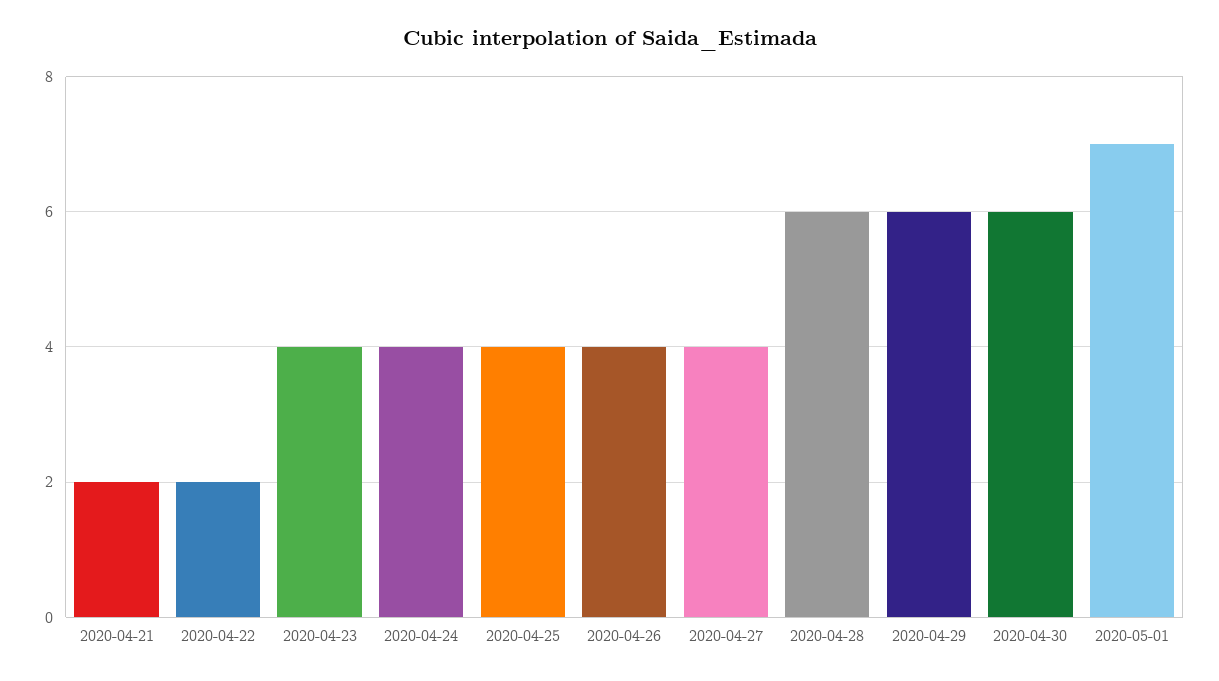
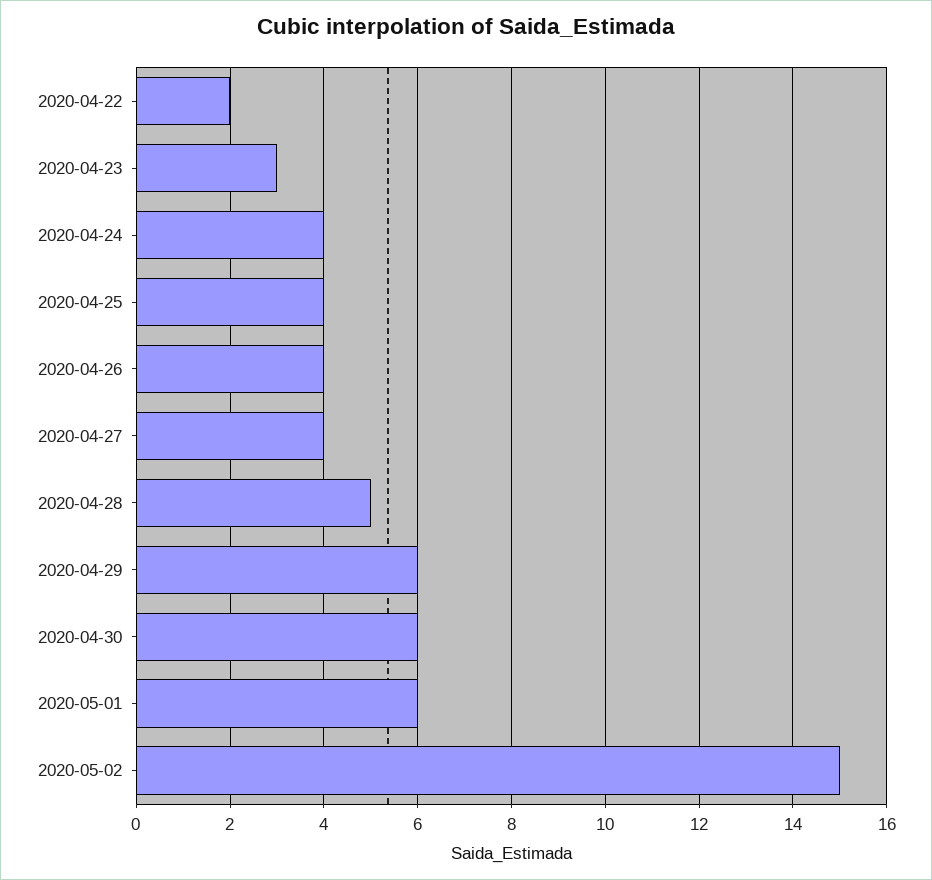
2020-04-21: 2 -> none
2020-04-23: 4 -> 3
2020-04-28: 6 -> 5
2020-05-01: 7 -> 6
2020-05-02: none -> 15

